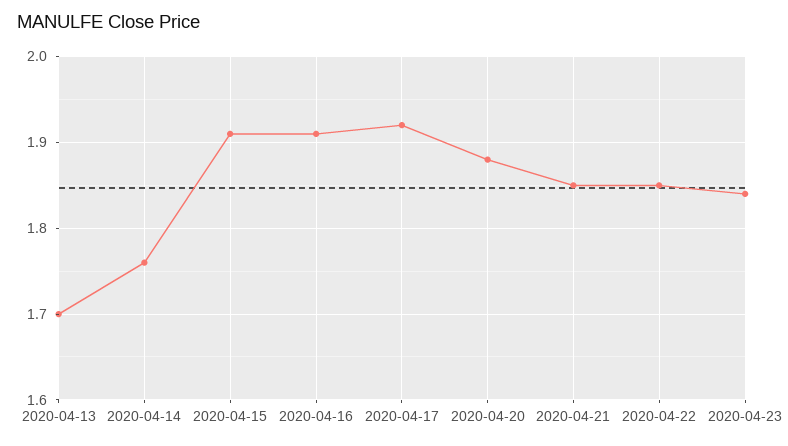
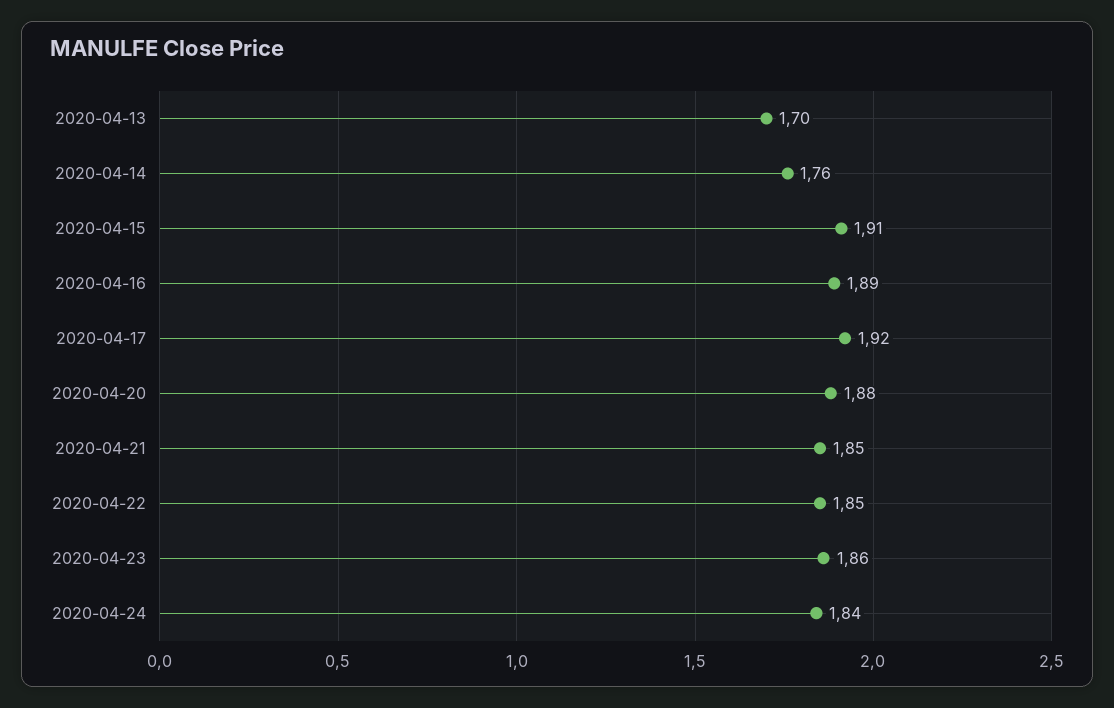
2020-04-16: 1.91 -> 1.89
2020-04-23: 1.84 -> 1.86
2020-04-24: none -> 1.84

